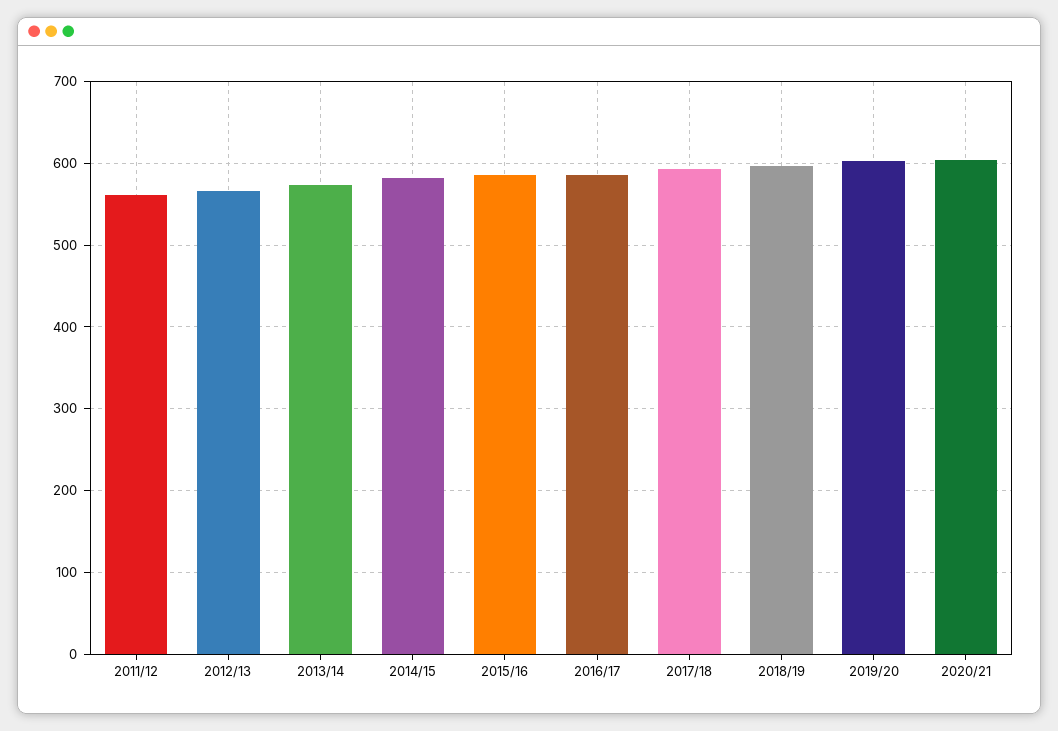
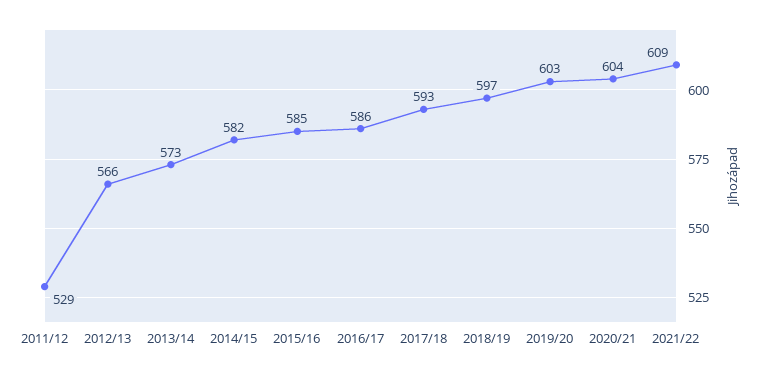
2011/12: 560 -> 529
2021/22: none -> 609

